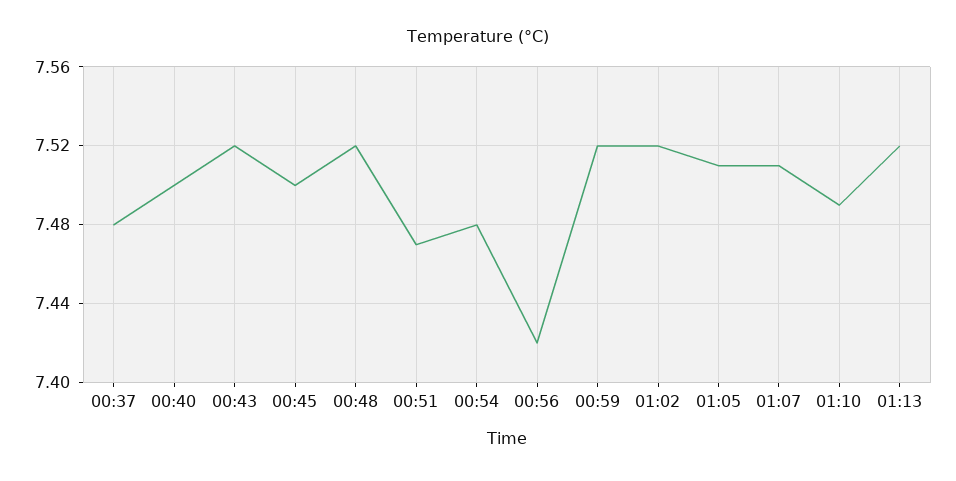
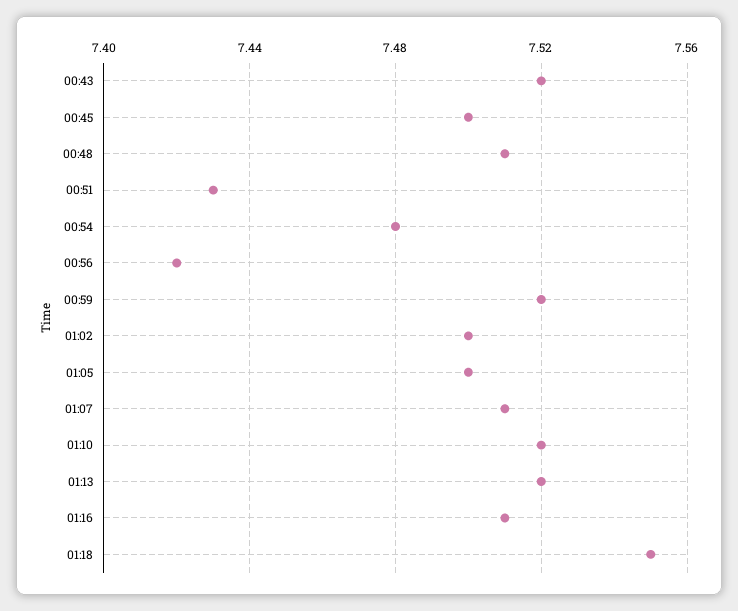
00:37: 7.48 -> none
00:40: 7.5 -> none
00:48: 7.52 -> 7.51
00:51: 7.47 -> 7.43
01:02: 7.52 -> 7.5
01:05: 7.51 -> 7.5
01:10: 7.49 -> 7.52
01:16: none -> 7.51
01:18: none -> 7.55

